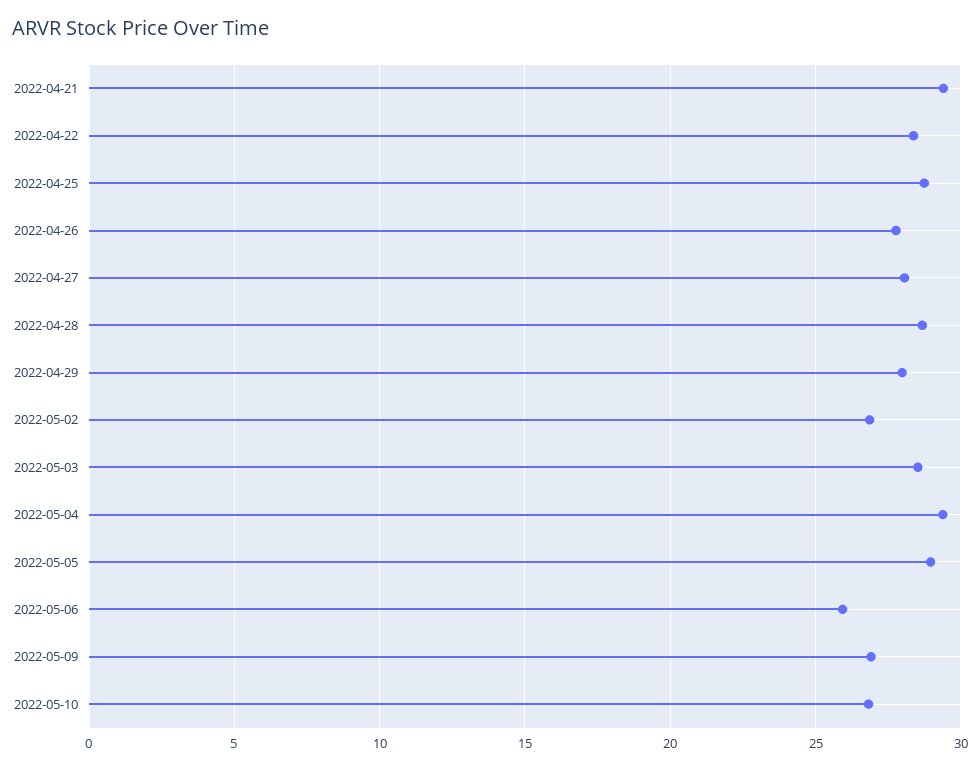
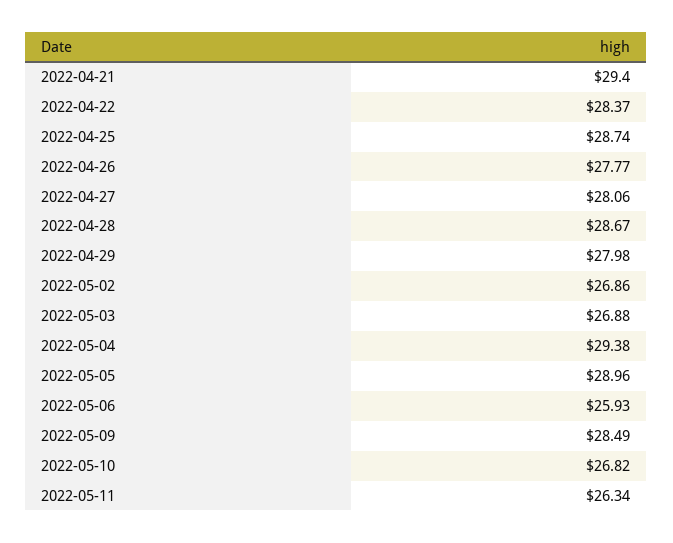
2022-05-03: 28.5 -> 26.88
2022-05-09: 27 -> 28.49
2022-05-11: none -> 26.34

